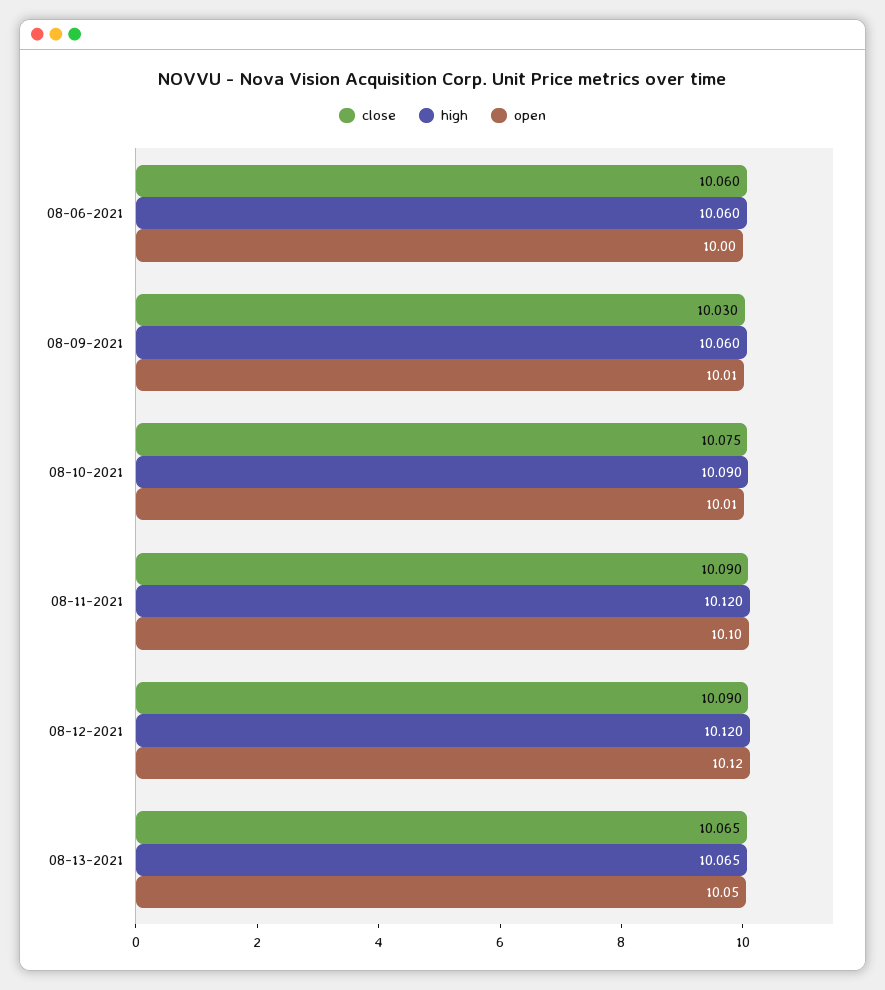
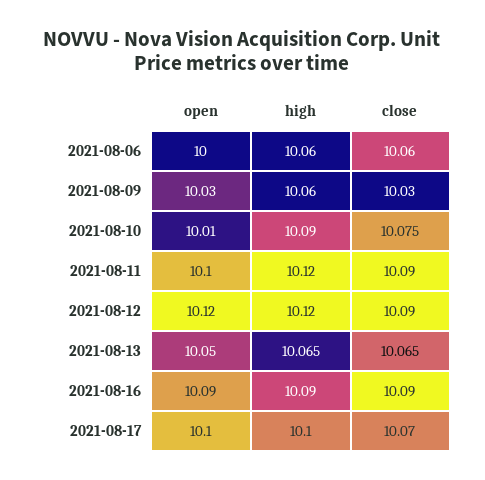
open, 08-09-2021: 10.01 -> 10.03
open, 2021-08-16: none -> 10.09
high, 2021-08-16: none -> 10.09
close, 2021-08-16: none -> 10.09
open, 2021-08-17: none -> 10.1
high, 2021-08-17: none -> 10.1
close, 2021-08-17: none -> 10.07

